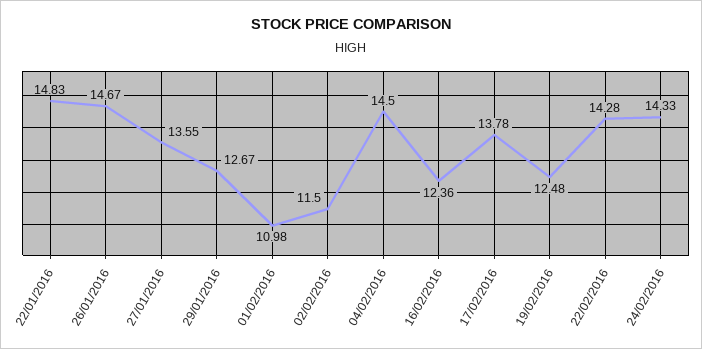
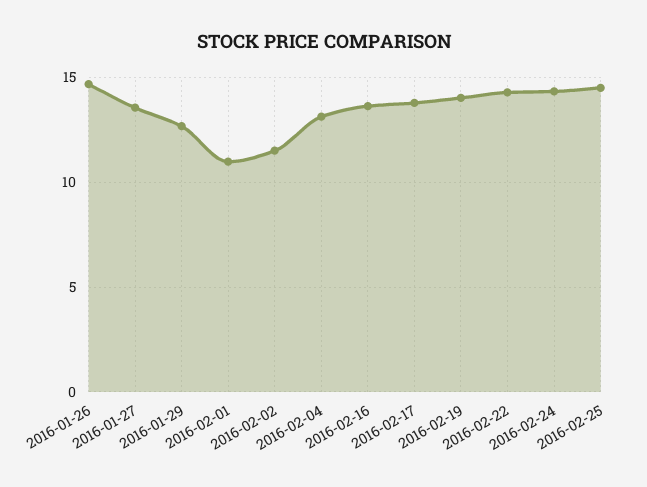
22/01/2016: 14.83 -> none
04/02/2016: 14.5 -> 13
16/02/2016: 12.36 -> 13.5
19/02/2016: 12.48 -> 14
2016-02-25: none -> 14.5

